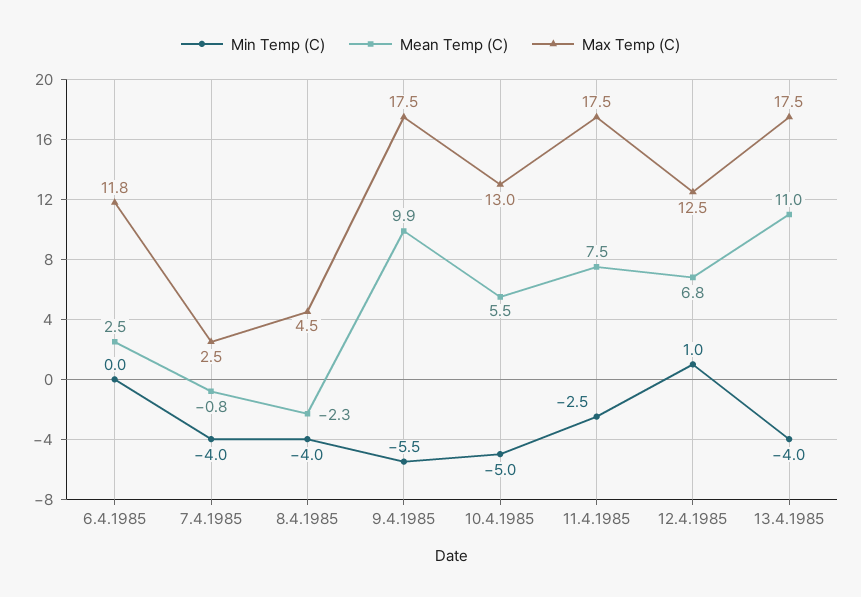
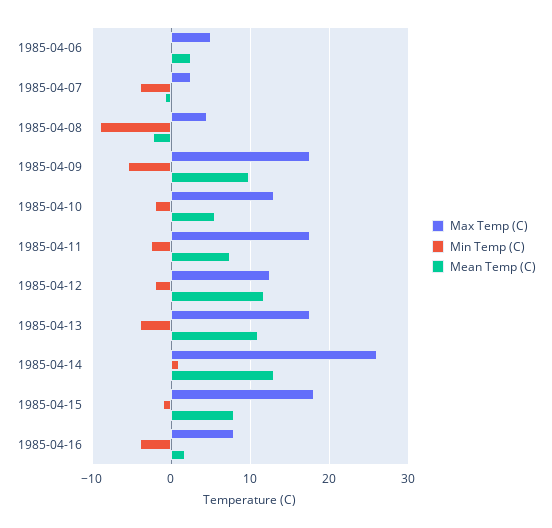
Max Temp (C), 6.4.1985: 11.8 -> 5
Min Temp (C), 8.4.1985: -4 -> -9
Min Temp (C), 10.4.1985: -5 -> -2
Min Temp (C), 12.4.1985: 1 -> -2
Mean Temp (C), 12.4.1985: 6.8 -> 12
Max Temp (C), 1985-04-14: none -> 26
Min Temp (C), 1985-04-14: none -> 1
Mean Temp (C), 1985-04-14: none -> 13
Max Temp (C), 1985-04-15: none -> 18
Min Temp (C), 1985-04-15: none -> -1
Mean Temp (C), 1985-04-15: none -> 8
Max Temp (C), 1985-04-16: none -> 8
Min Temp (C), 1985-04-16: none -> -4
Mean Temp (C), 1985-04-16: none -> 2

